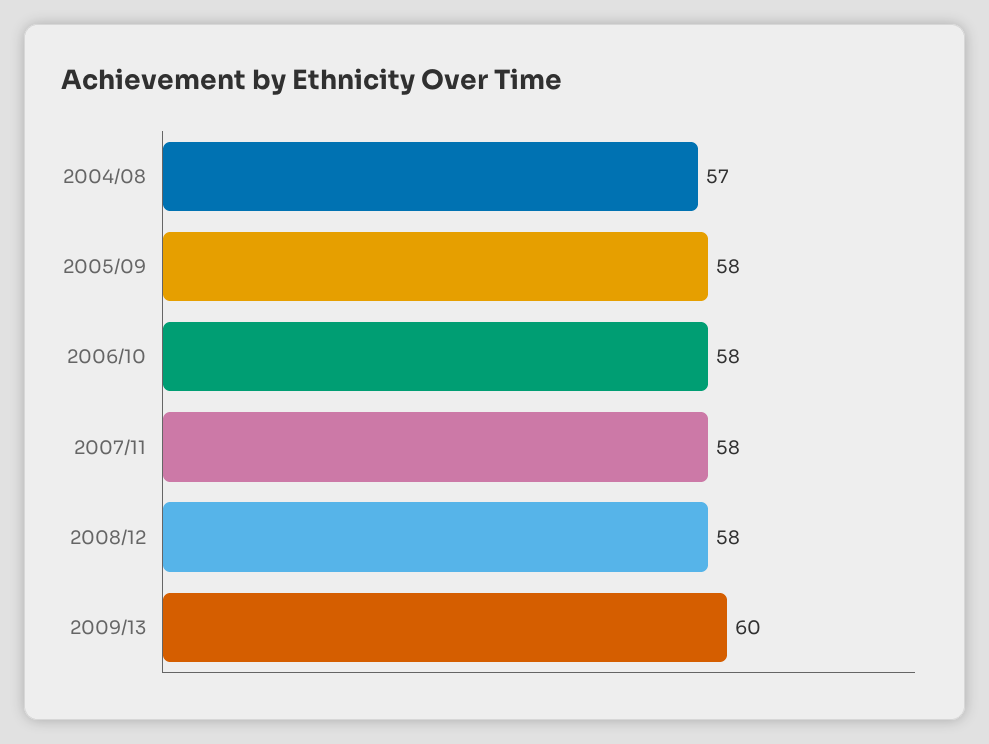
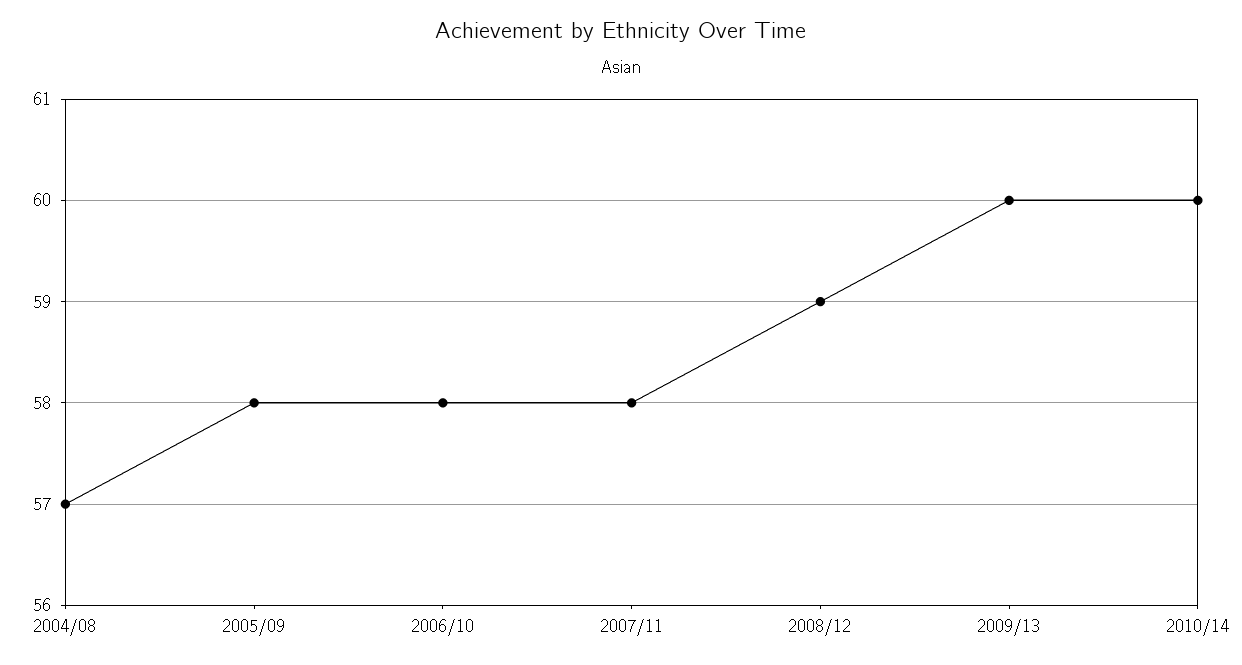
2008/12: 58 -> 59
2010/14: none -> 60

